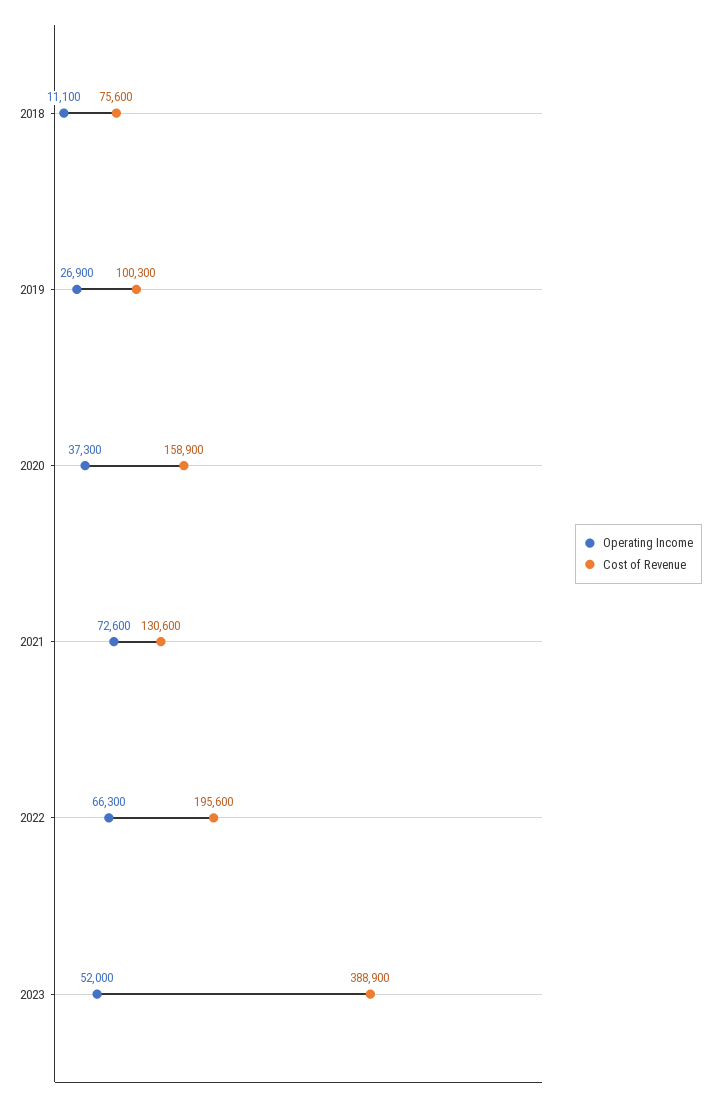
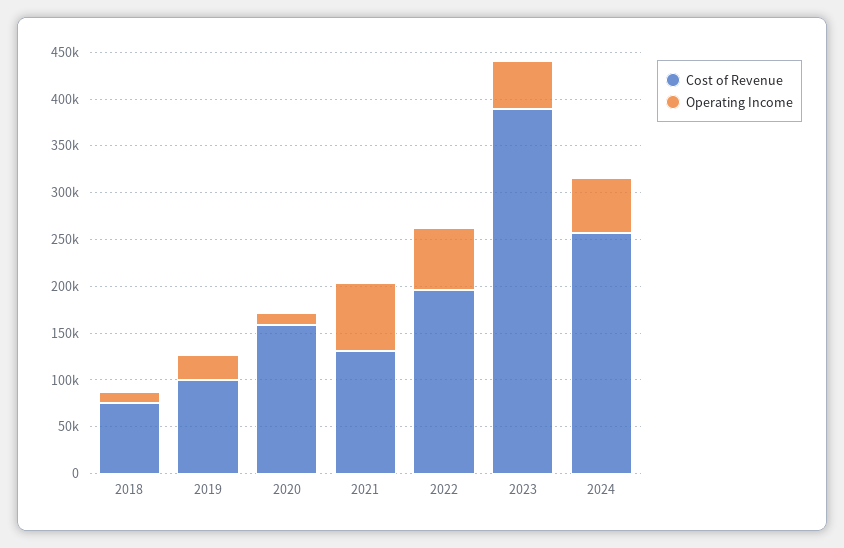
Operating Income, 2020: 37300 -> 10000
Cost of Revenue, 2024: none -> 260000
Operating Income, 2024: none -> 60000

